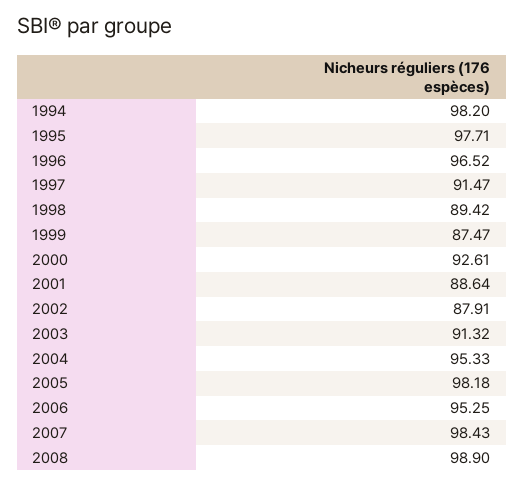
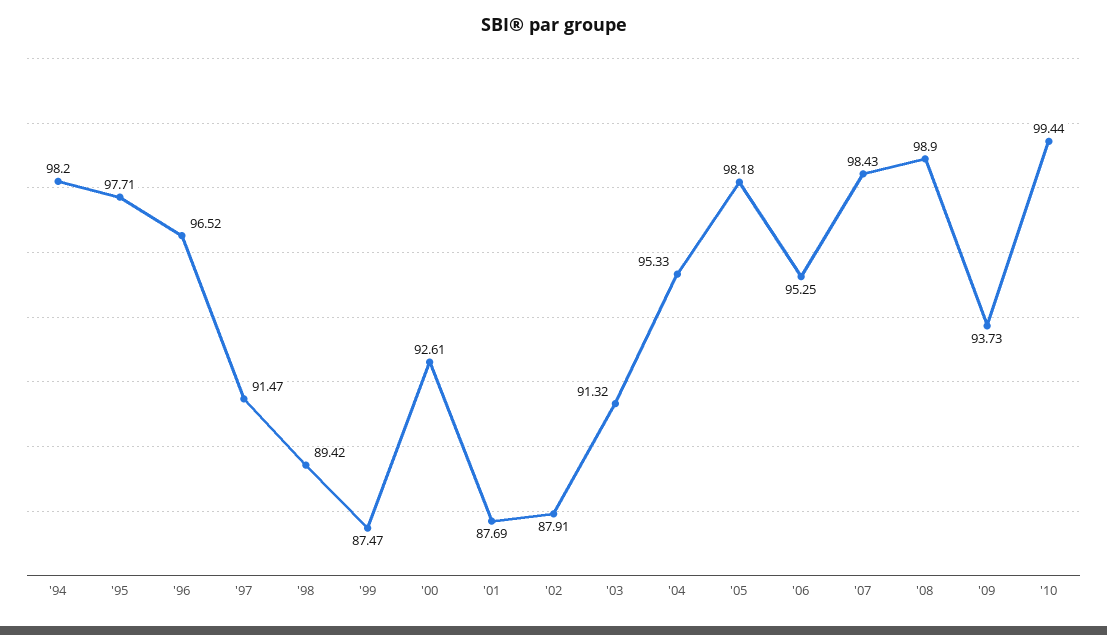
2001: 88.64 -> 87.69
'09: none -> 93.73
'10: none -> 99.44

